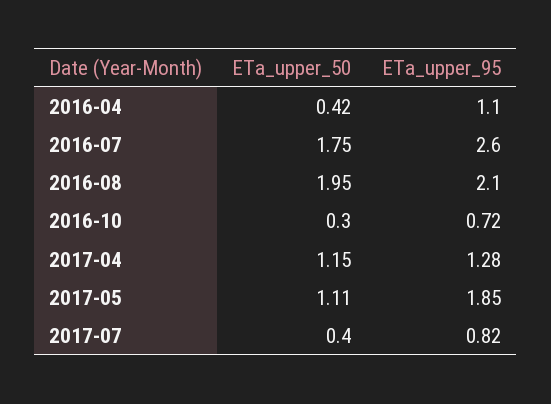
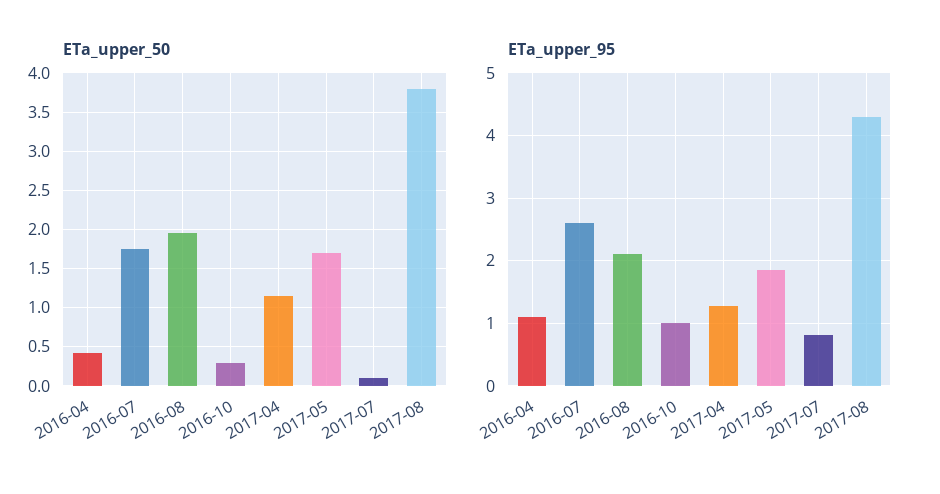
ETa_upper_95, 2016-10: 0.72 -> 1
ETa_upper_50, 2017-05: 1.11 -> 1.7
ETa_upper_50, 2017-07: 0.4 -> 0.1
ETa_upper_50, 2017-08: none -> 3.8
ETa_upper_95, 2017-08: none -> 4.3

